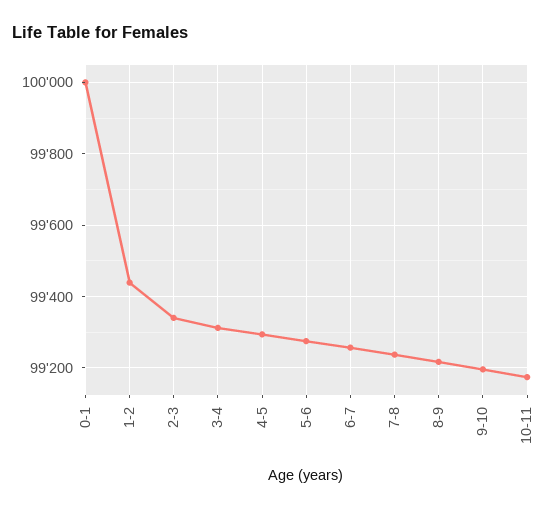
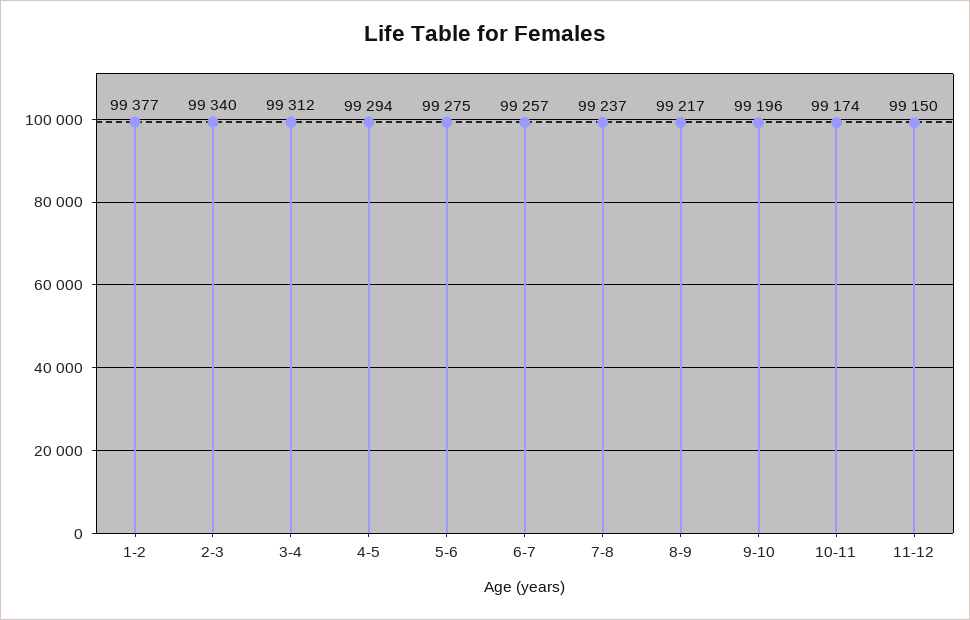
0-1: 100000 -> none
1-2: 99440 -> 99377
11-12: none -> 99150

